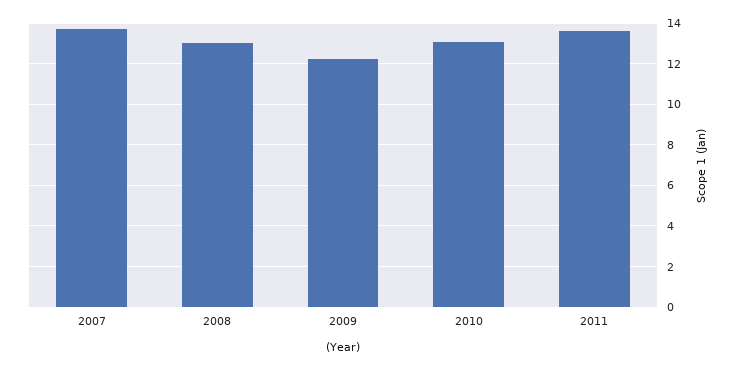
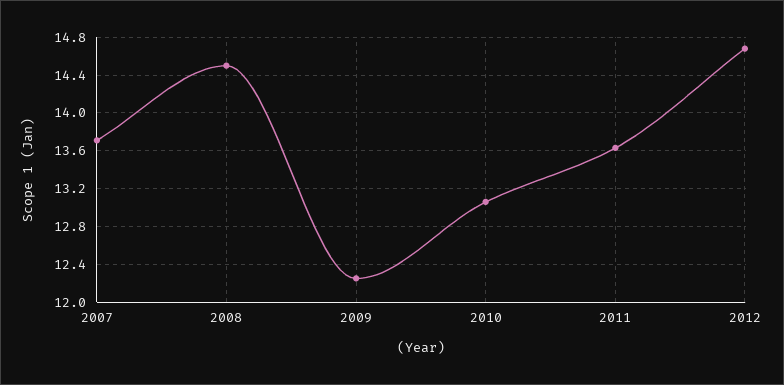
2008: 13 -> 14.5
2012: none -> 14.7

